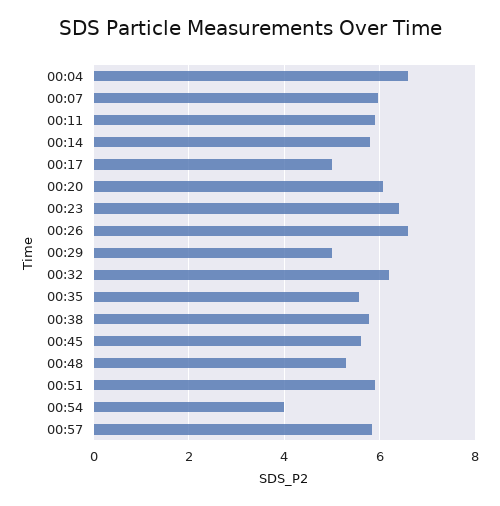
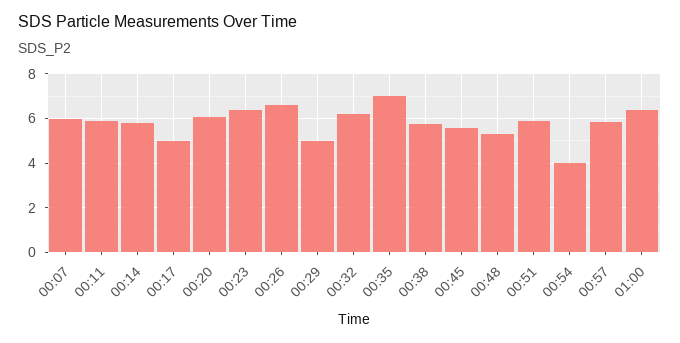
00:04: 6.6 -> none
00:35: 5.6 -> 7
01:00: none -> 6.5

